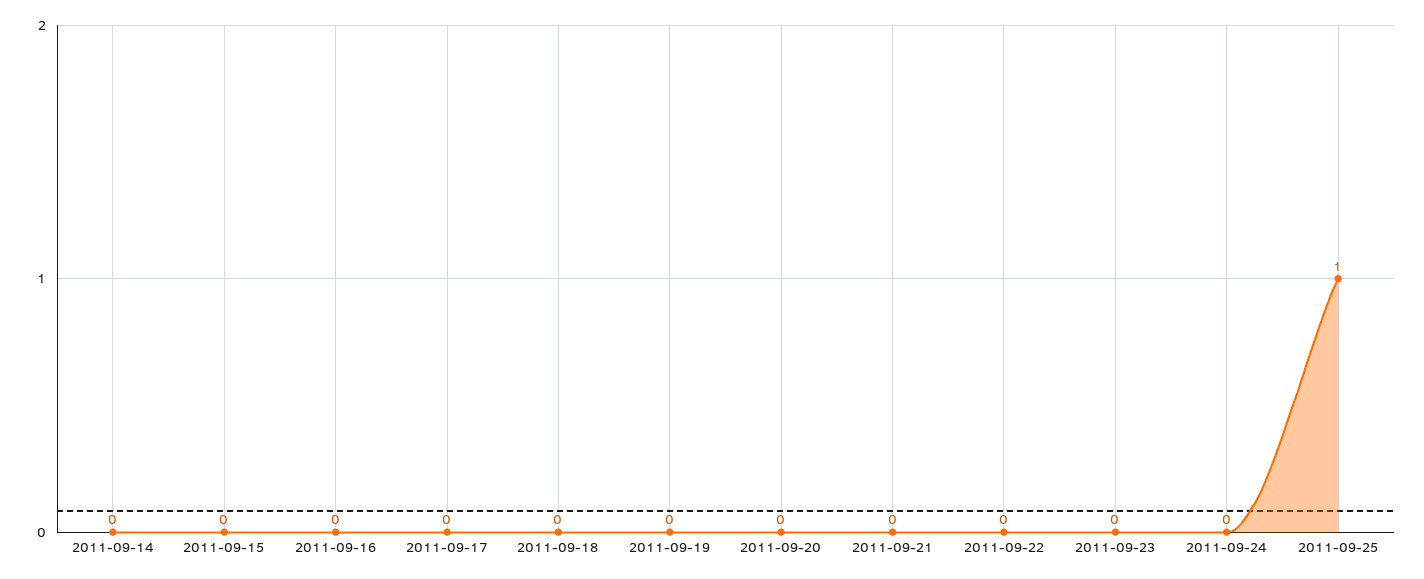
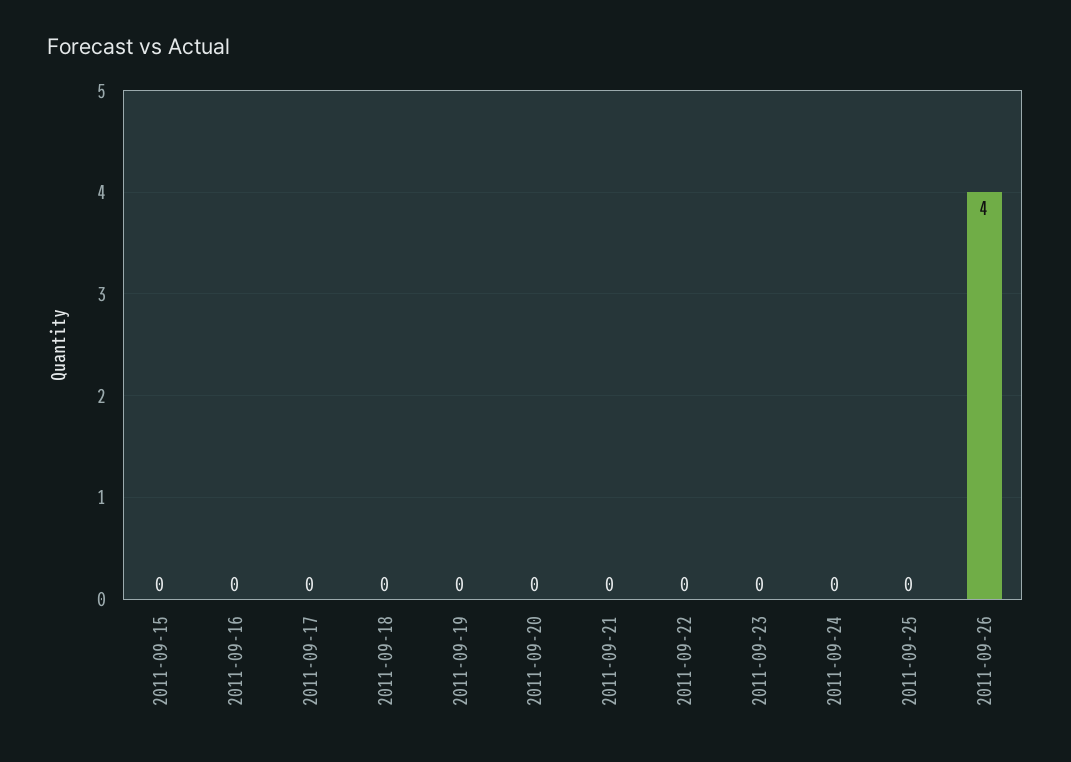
2011-09-14: 0 -> none
2011-09-25: 1 -> 0
2011-09-26: none -> 4

